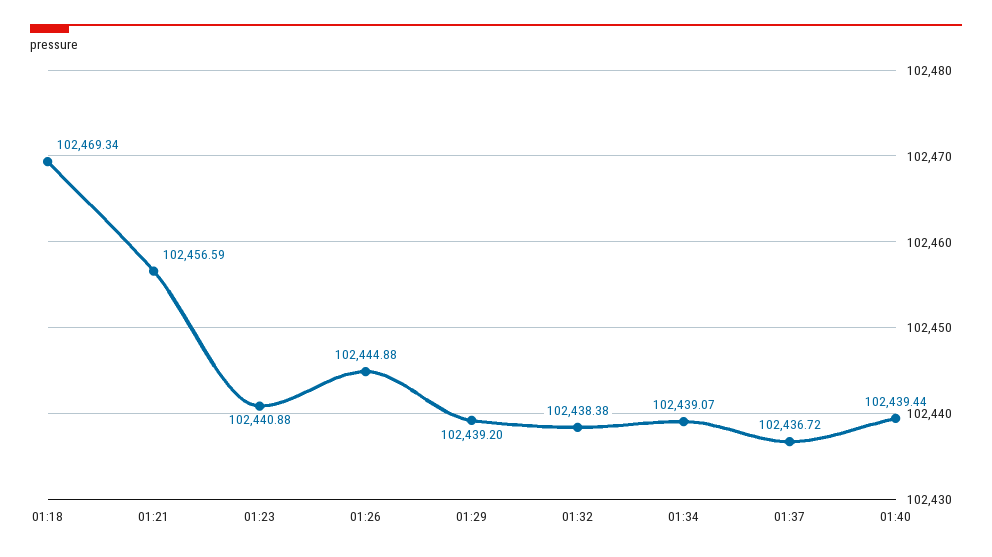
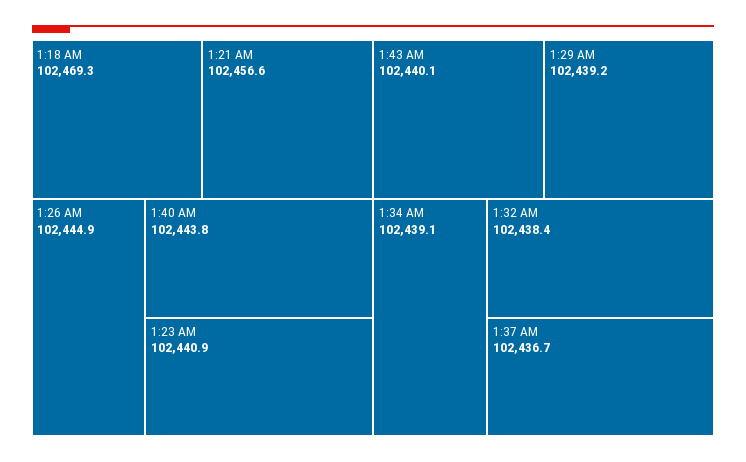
01:40: 102439.44 -> 102443.8
1:43 AM: none -> 102440.1

